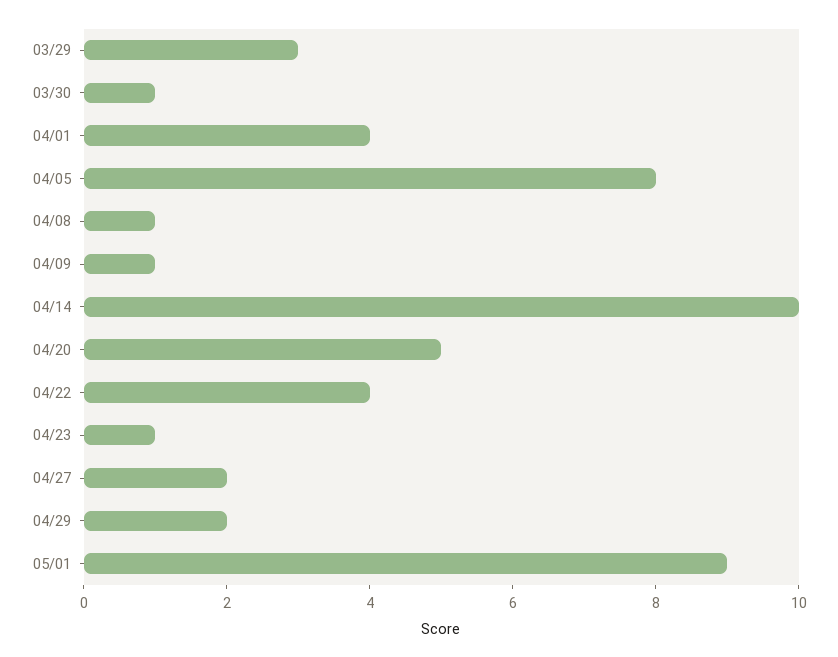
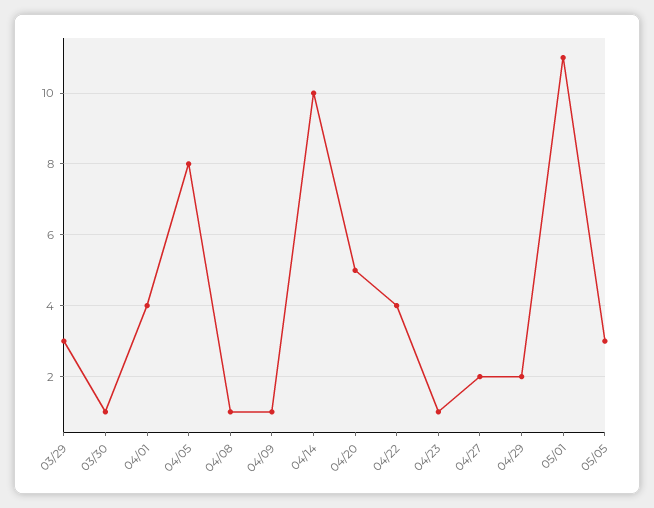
05/01: 9 -> 11
05/05: none -> 3

